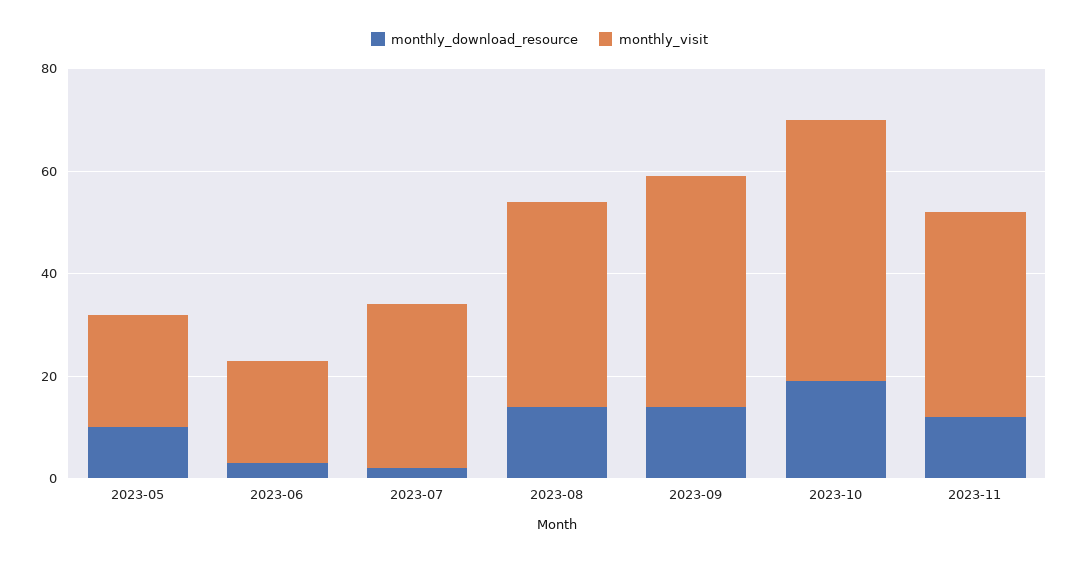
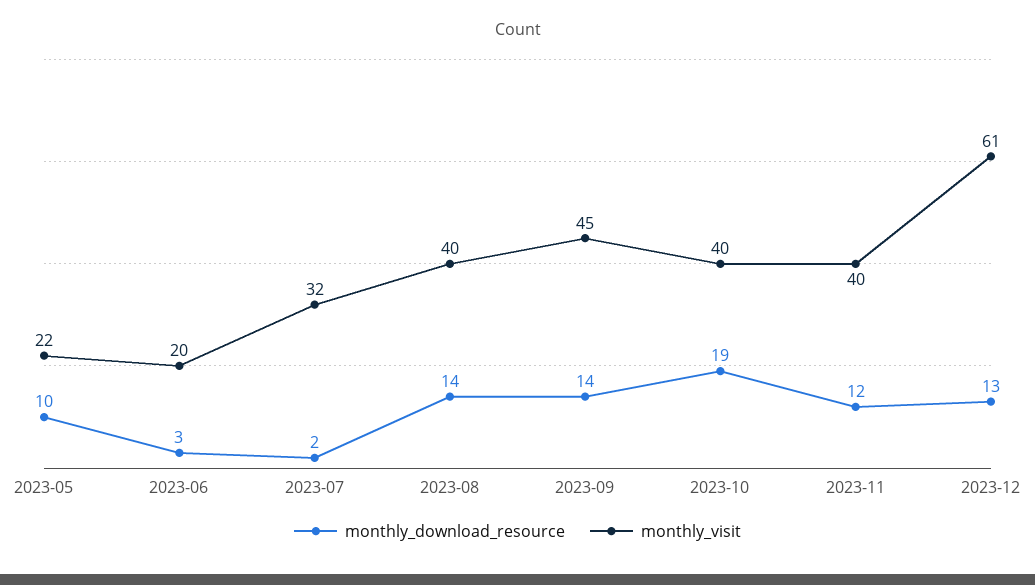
monthly_visit, 2023-10: 50 -> 40
monthly_download_resource, 2023-12: none -> 13
monthly_visit, 2023-12: none -> 61

